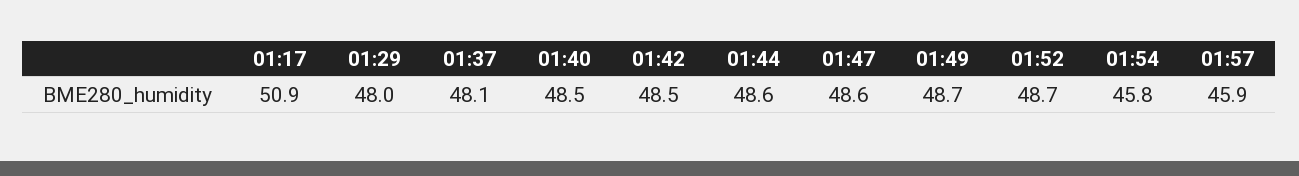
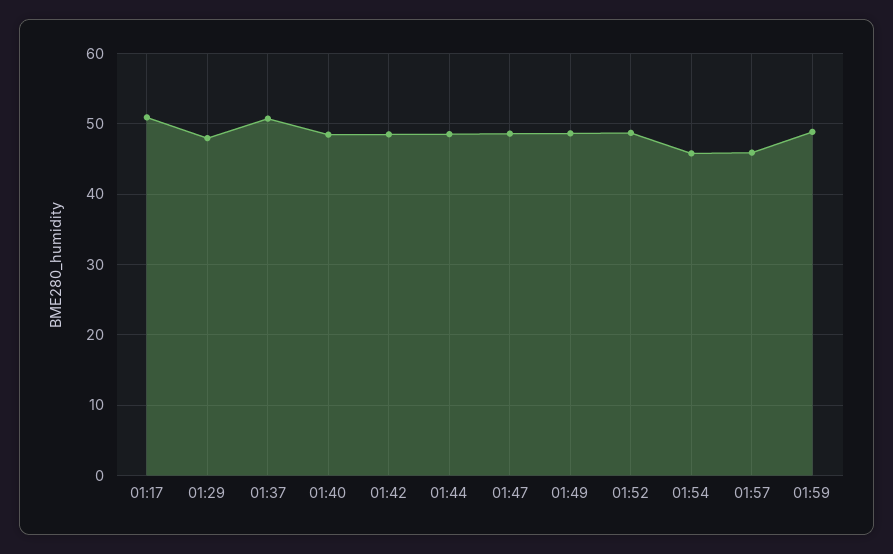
01:37: 48.1 -> 51
01:59: none -> 49

